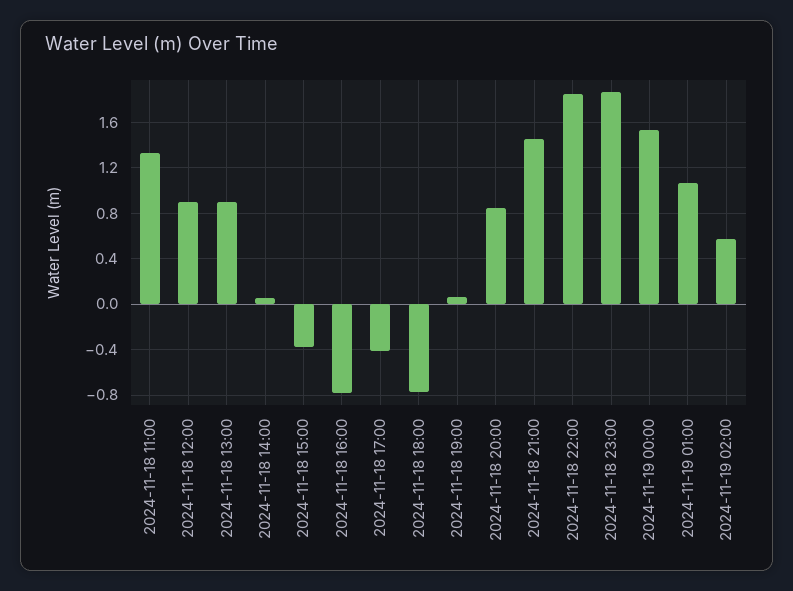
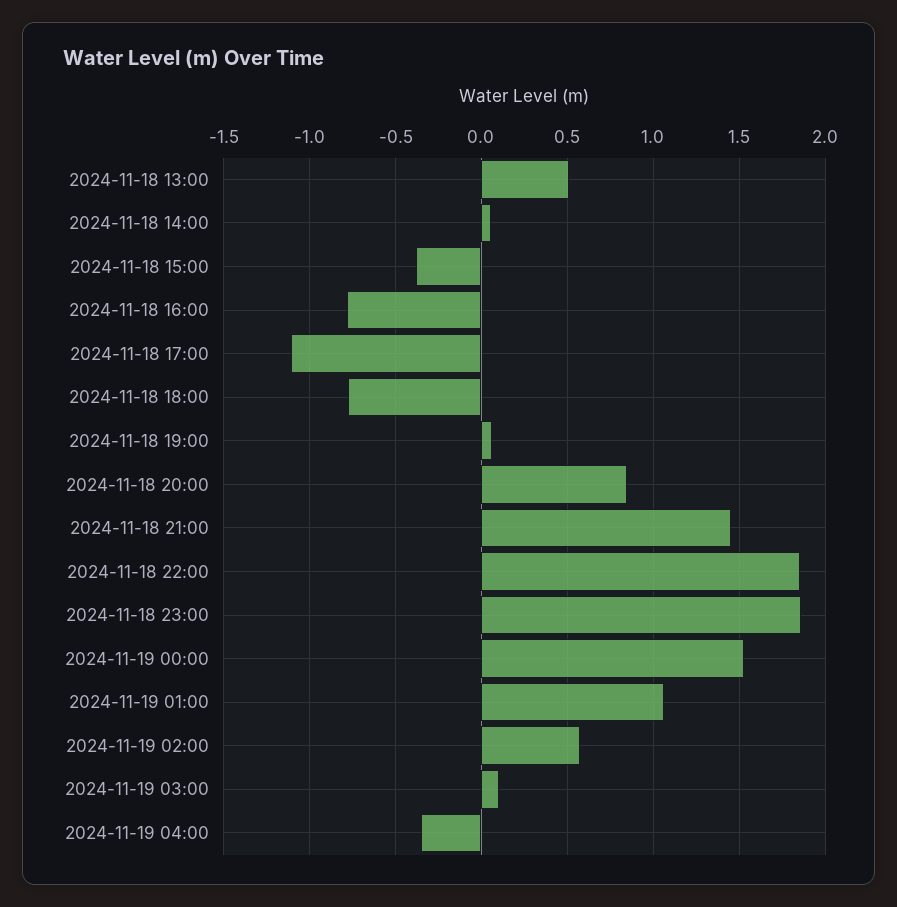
2024-11-18 11:00: 1.3 -> none
2024-11-18 12:00: 0.9 -> none
2024-11-18 13:00: 0.9 -> 0.5
2024-11-18 17:00: -0.4 -> -1.1
2024-11-19 03:00: none -> 0.1
2024-11-19 04:00: none -> -0.35

